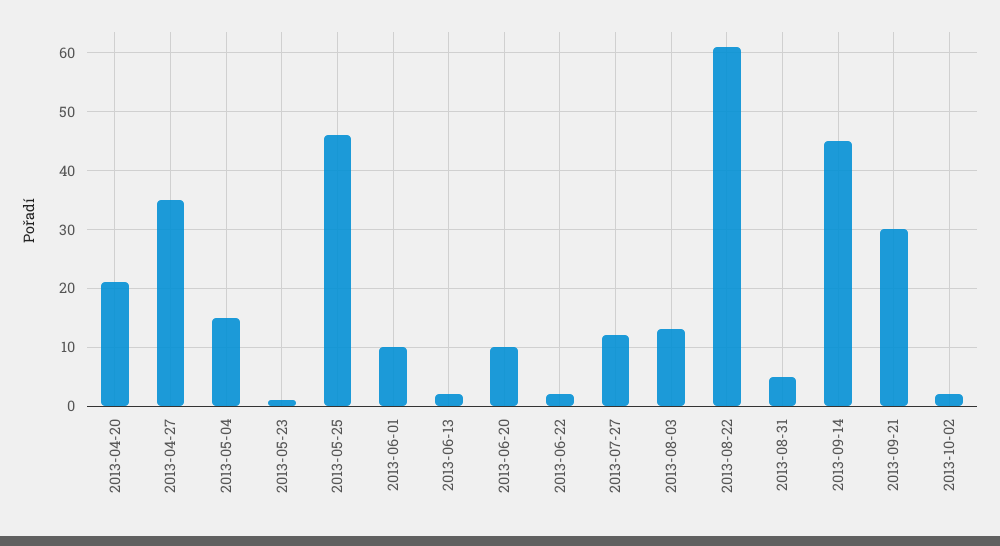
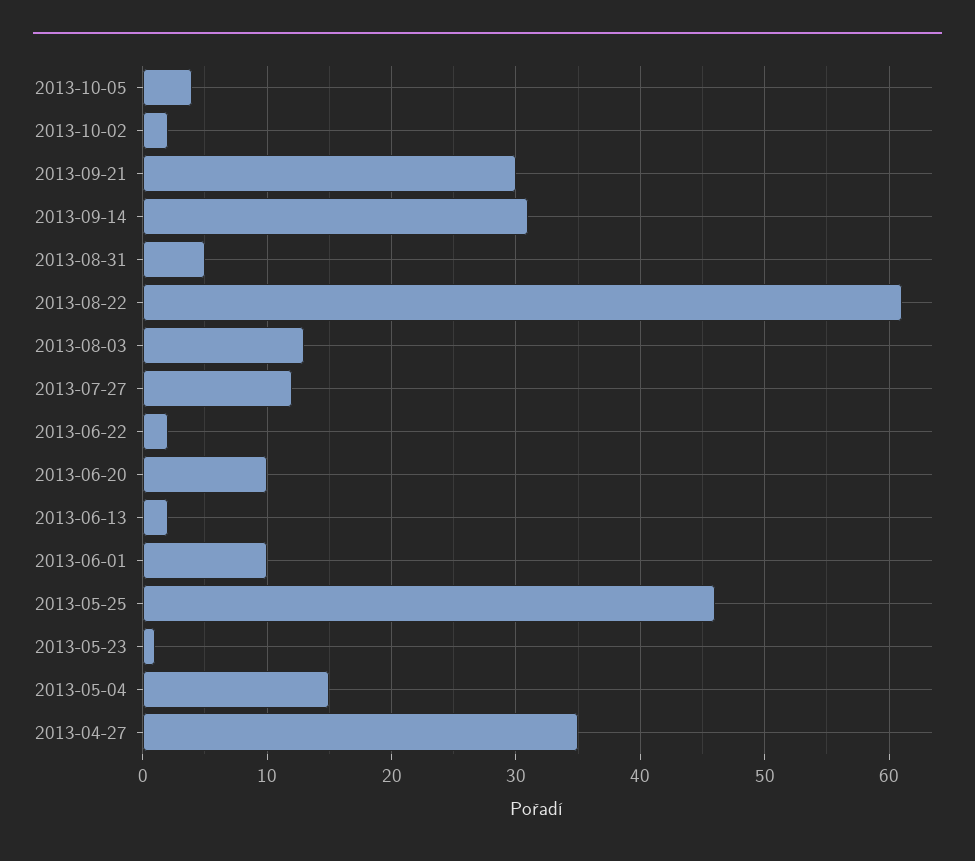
2013-04-20: 20 -> none
2013-09-14: 45 -> 31
2013-10-05: none -> 4

